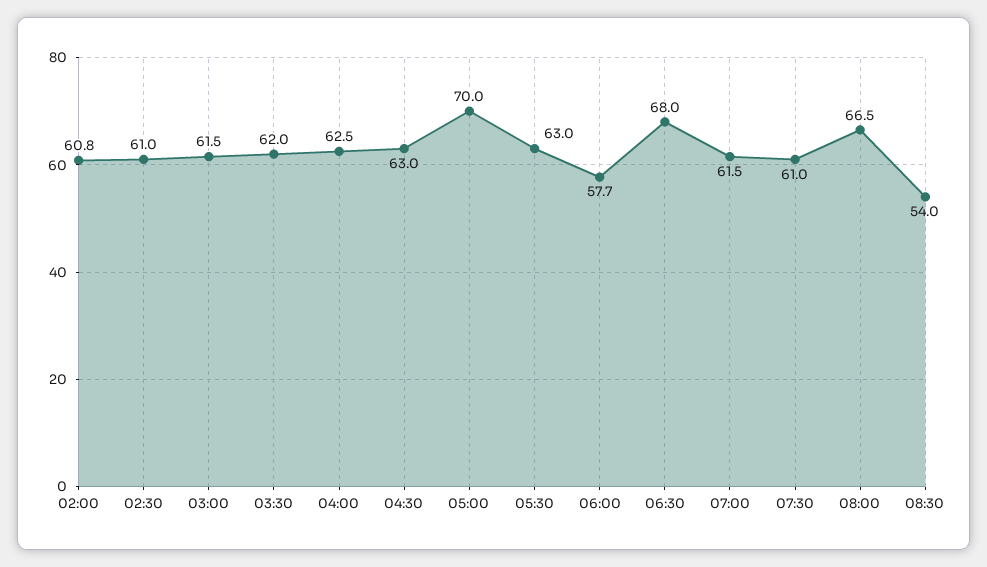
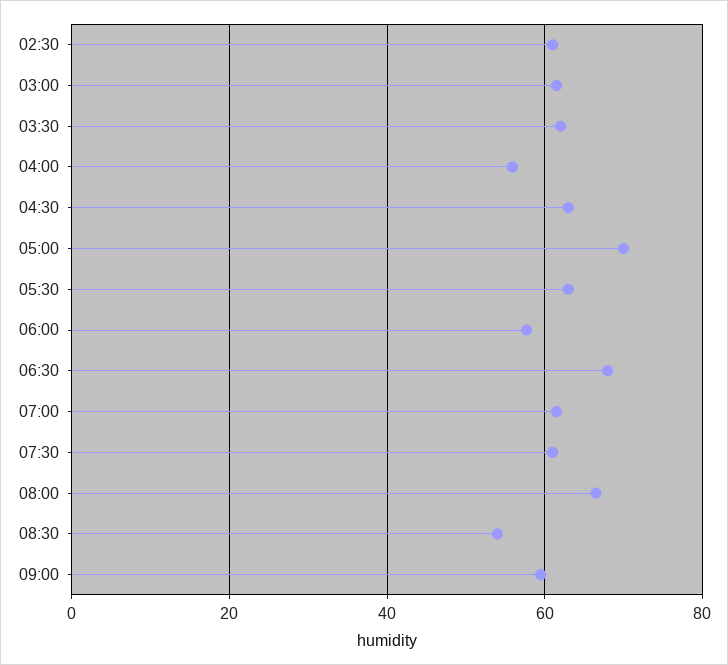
02:00: 60.8 -> none
04:00: 62.5 -> 56
09:00: none -> 60

